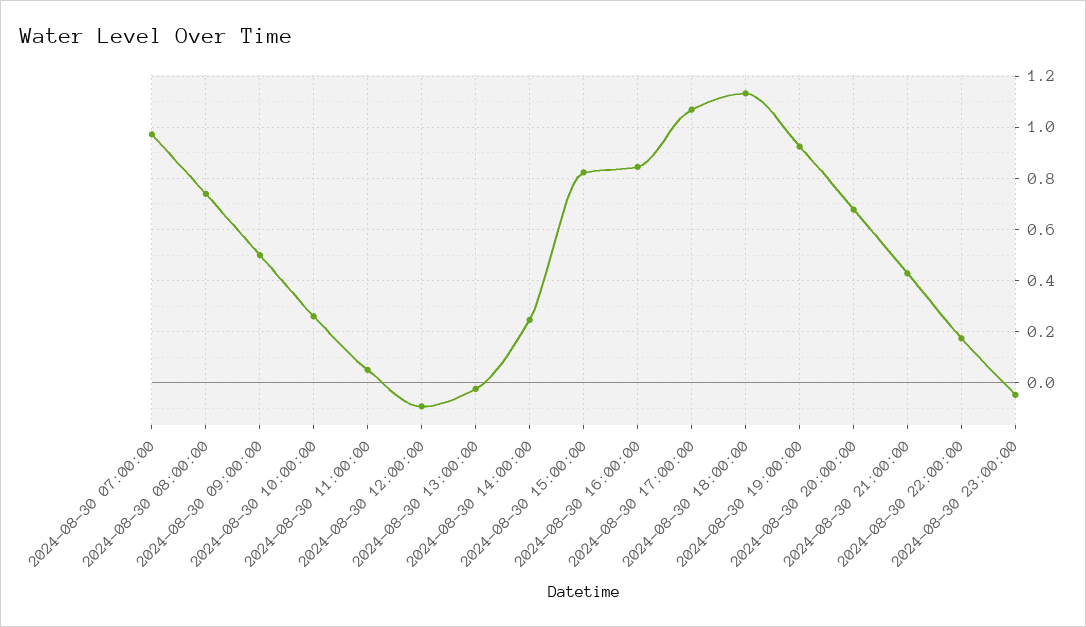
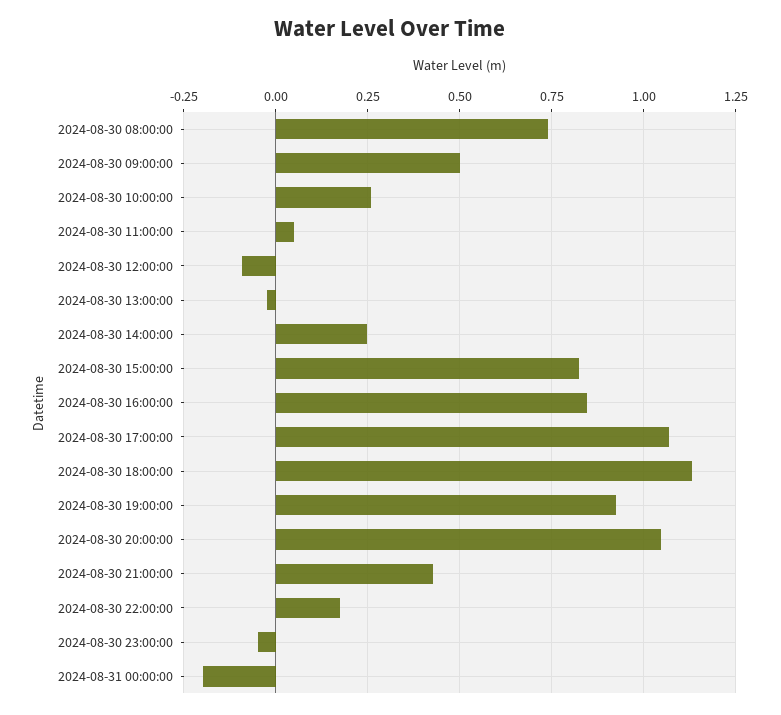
2024-08-30 07:00:00: 0.975 -> none
2024-08-30 20:00:00: 0.675 -> 1.05
2024-08-31 00:00:00: none -> -0.2

